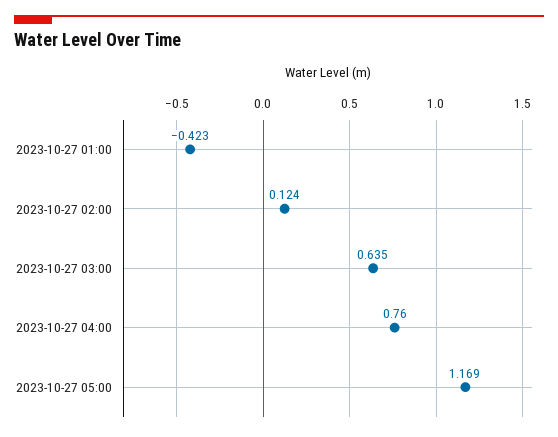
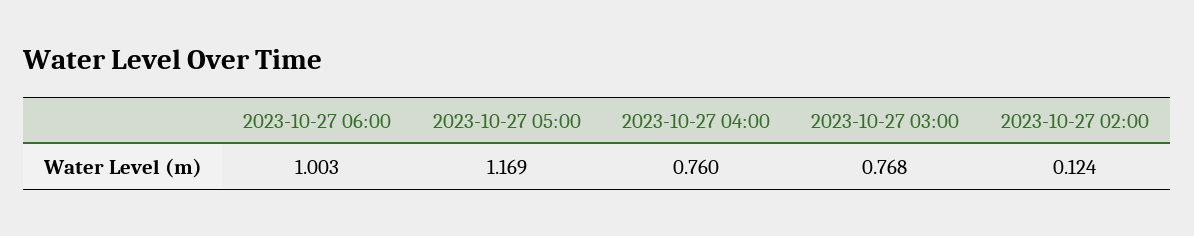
2023-10-27 01:00: -0.423 -> none
2023-10-27 03:00: 0.635 -> 0.768
2023-10-27 06:00: none -> 1.003

